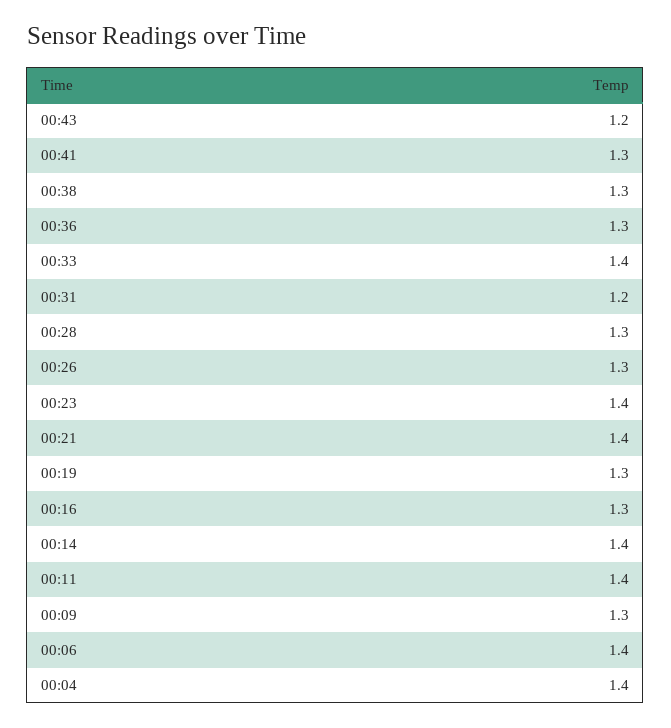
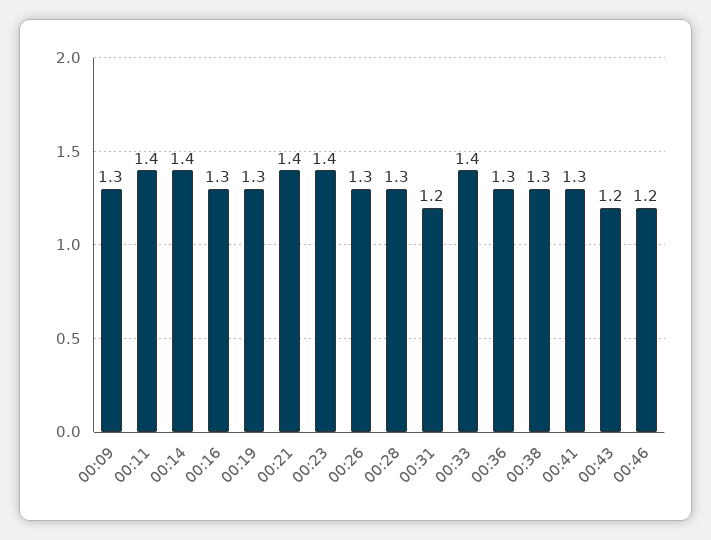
00:06: 1.4 -> none
00:04: 1.4 -> none
00:46: none -> 1.2

